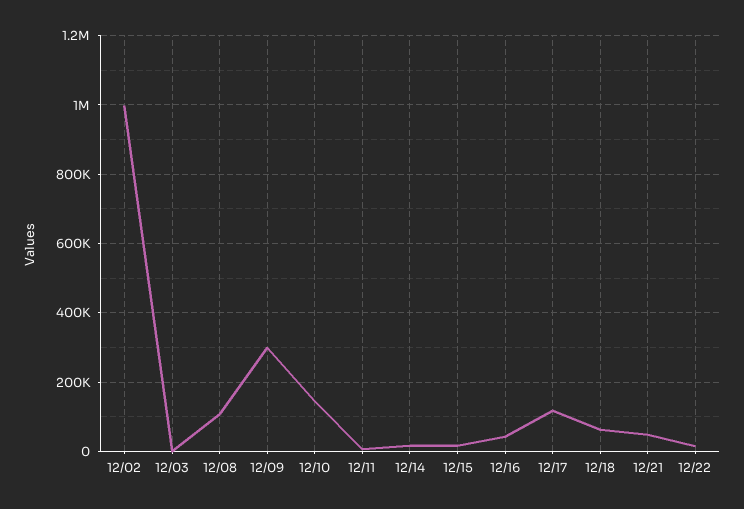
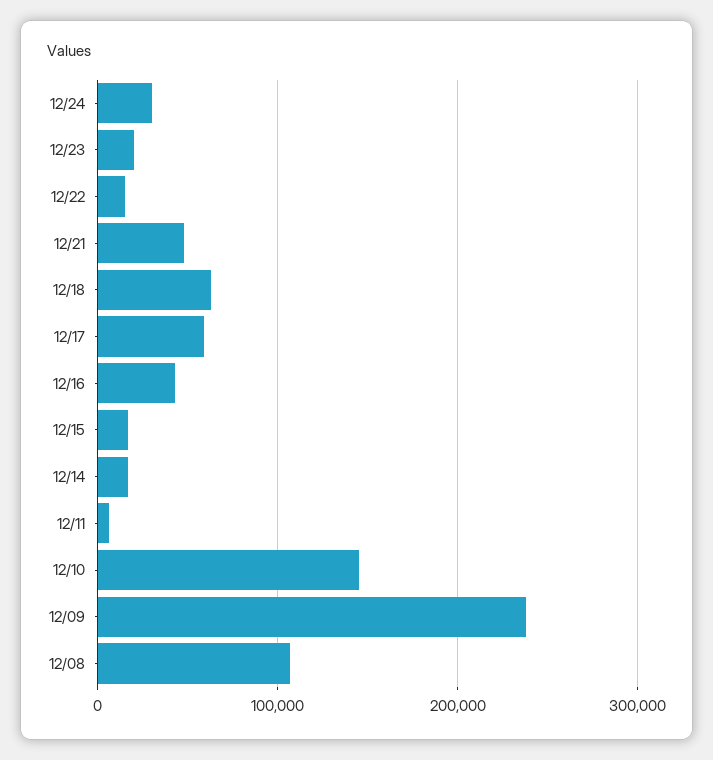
12/02: 1000000 -> none
12/03: 0 -> none
12/09: 300000 -> 240000
12/17: 120000 -> 60000
12/24: none -> 30000
12/23: none -> 20000

